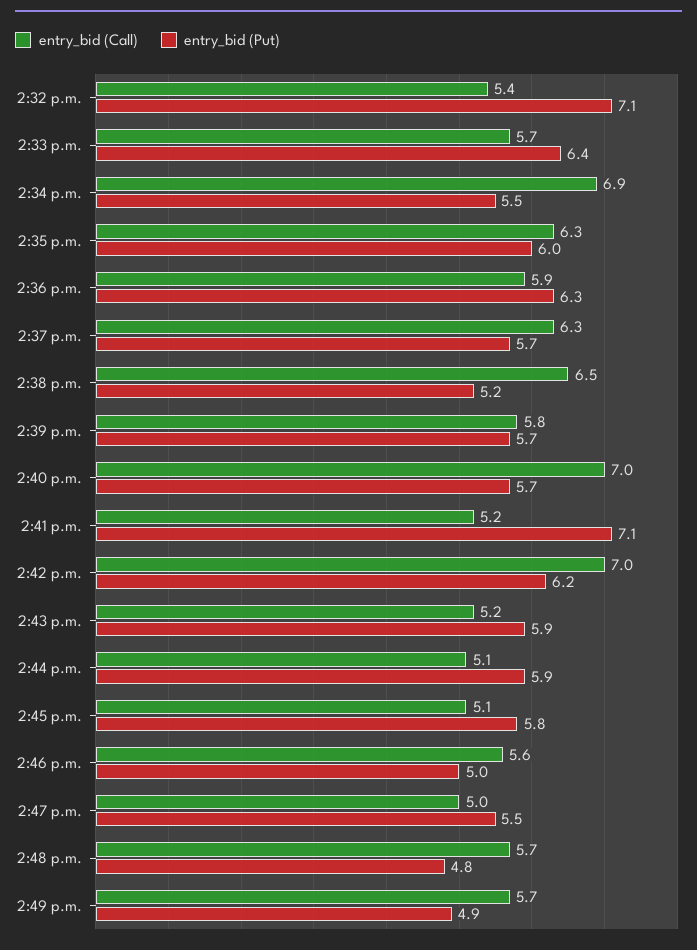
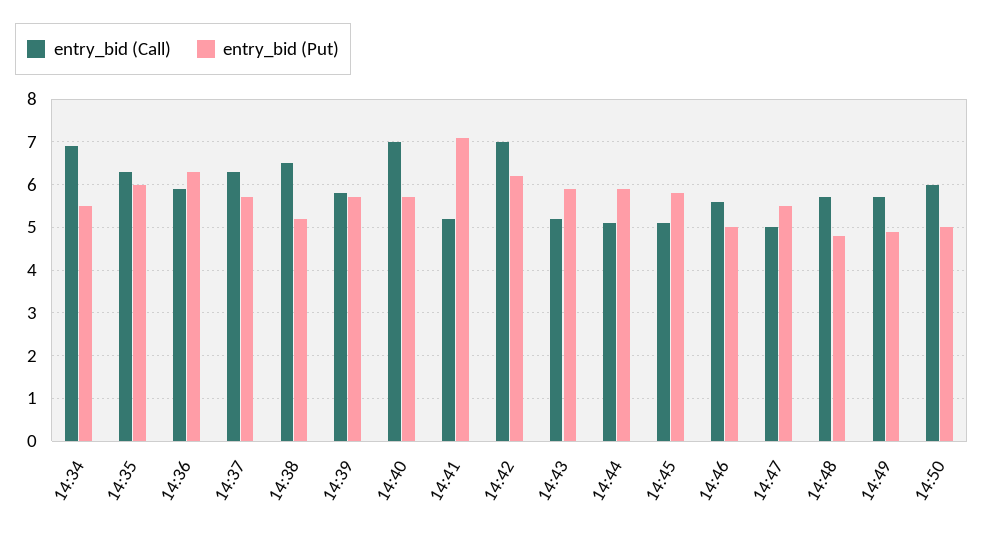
entry_bid (Call), 2:32 p.m.: 5.4 -> none
entry_bid (Put), 2:32 p.m.: 7.1 -> none
entry_bid (Call), 2:33 p.m.: 5.7 -> none
entry_bid (Put), 2:33 p.m.: 6.4 -> none
entry_bid (Call), 14:50: none -> 6
entry_bid (Put), 14:50: none -> 5

